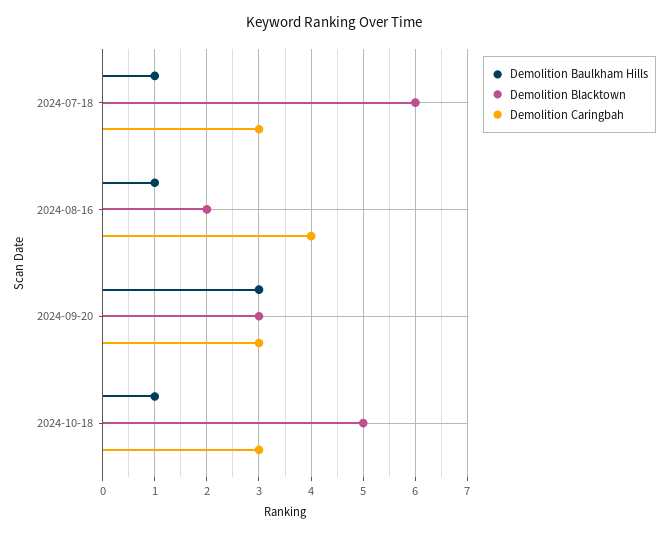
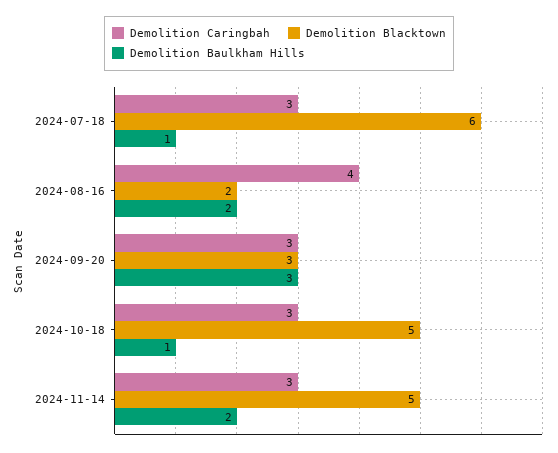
Demolition Baulkham Hills, 2024-08-16: 1 -> 2
Demolition Caringbah, 2024-11-14: none -> 3
Demolition Blacktown, 2024-11-14: none -> 5
Demolition Baulkham Hills, 2024-11-14: none -> 2

